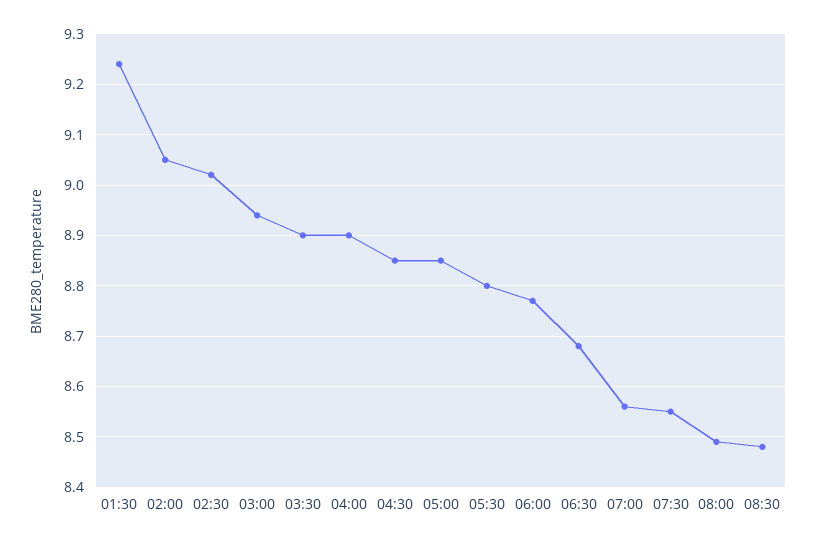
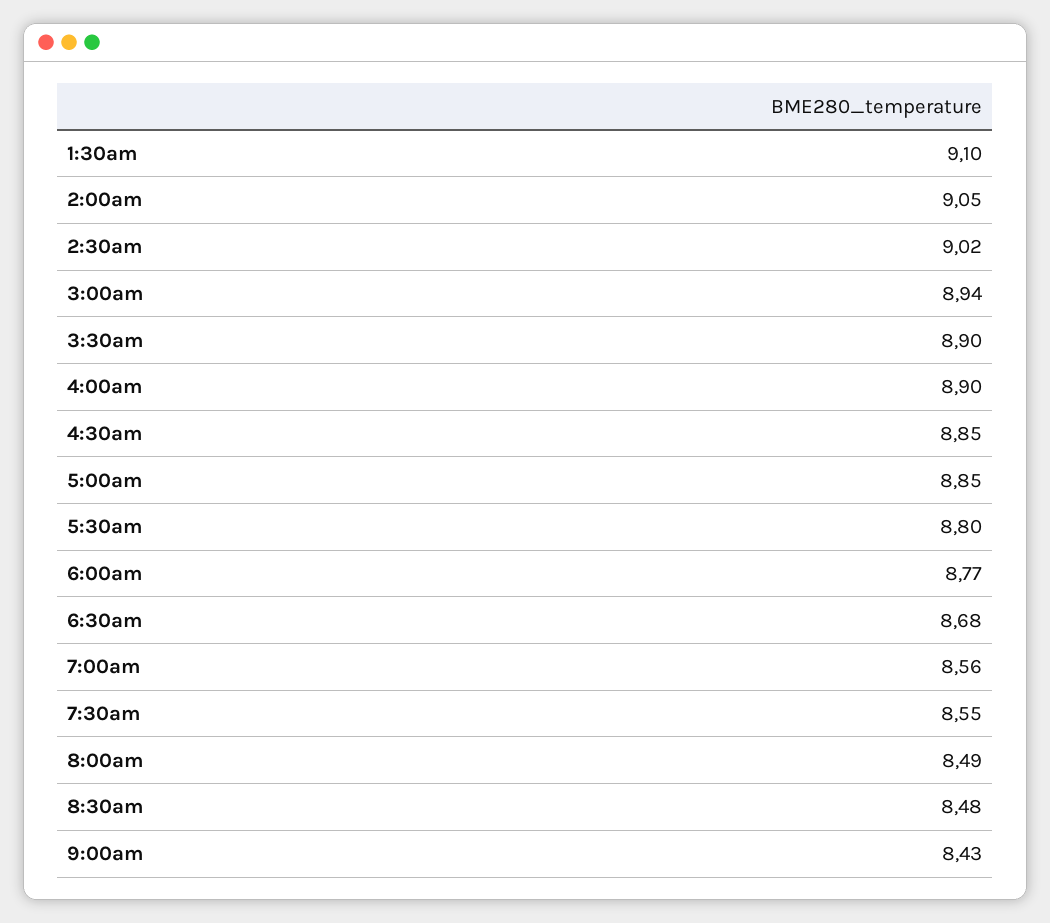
01:30: 9.25 -> 9.1
9:00am: none -> 8.43

